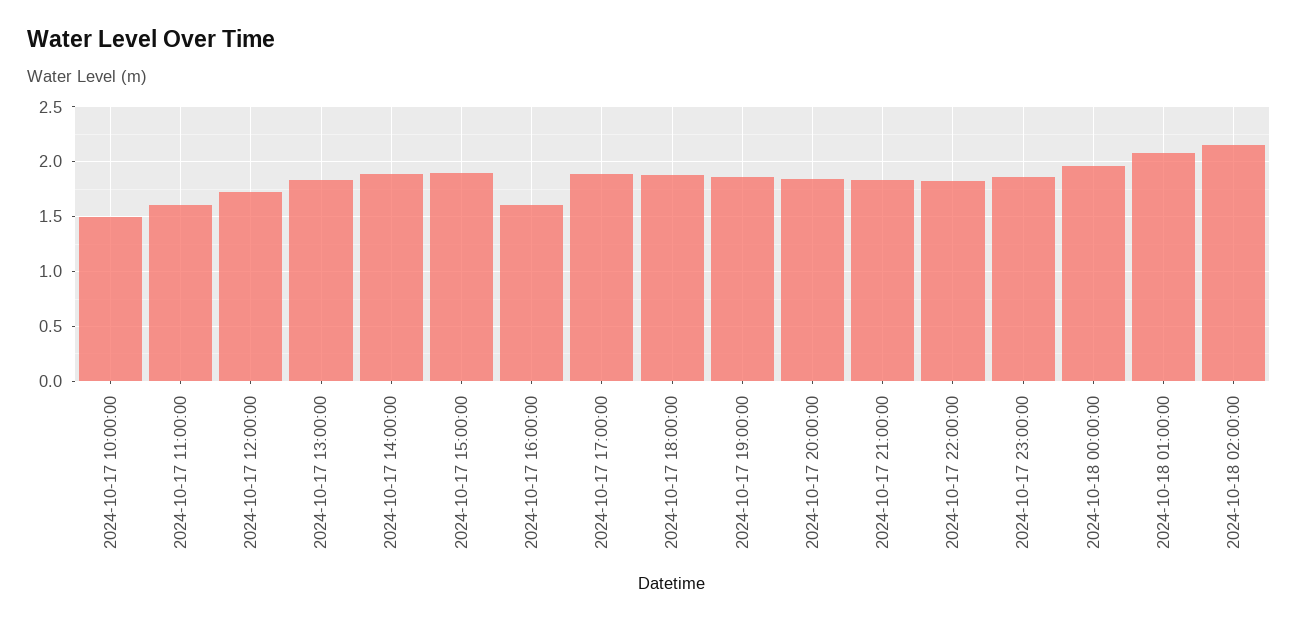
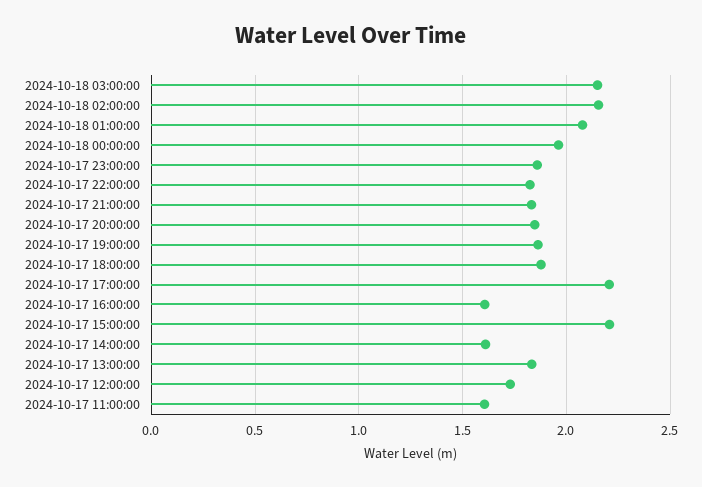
2024-10-17 10:00:00: 1.5 -> none
2024-10-17 14:00:00: 1.9 -> 1.6
2024-10-17 15:00:00: 1.9 -> 2.2
2024-10-17 17:00:00: 1.9 -> 2.2
2024-10-18 03:00:00: none -> 2.15

